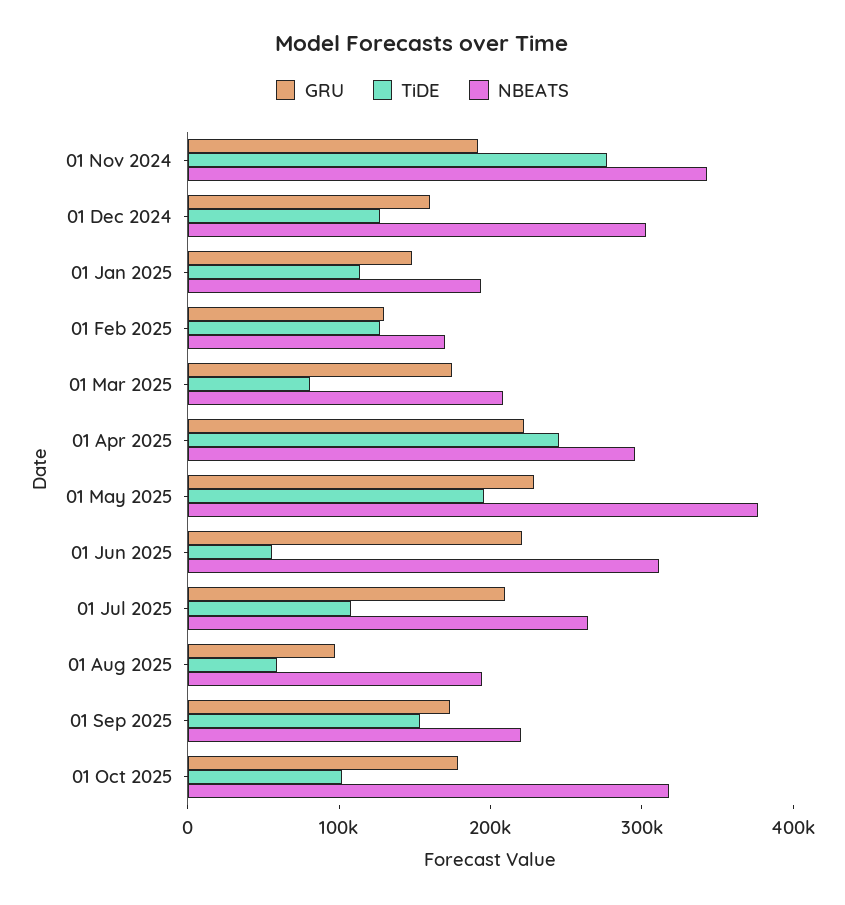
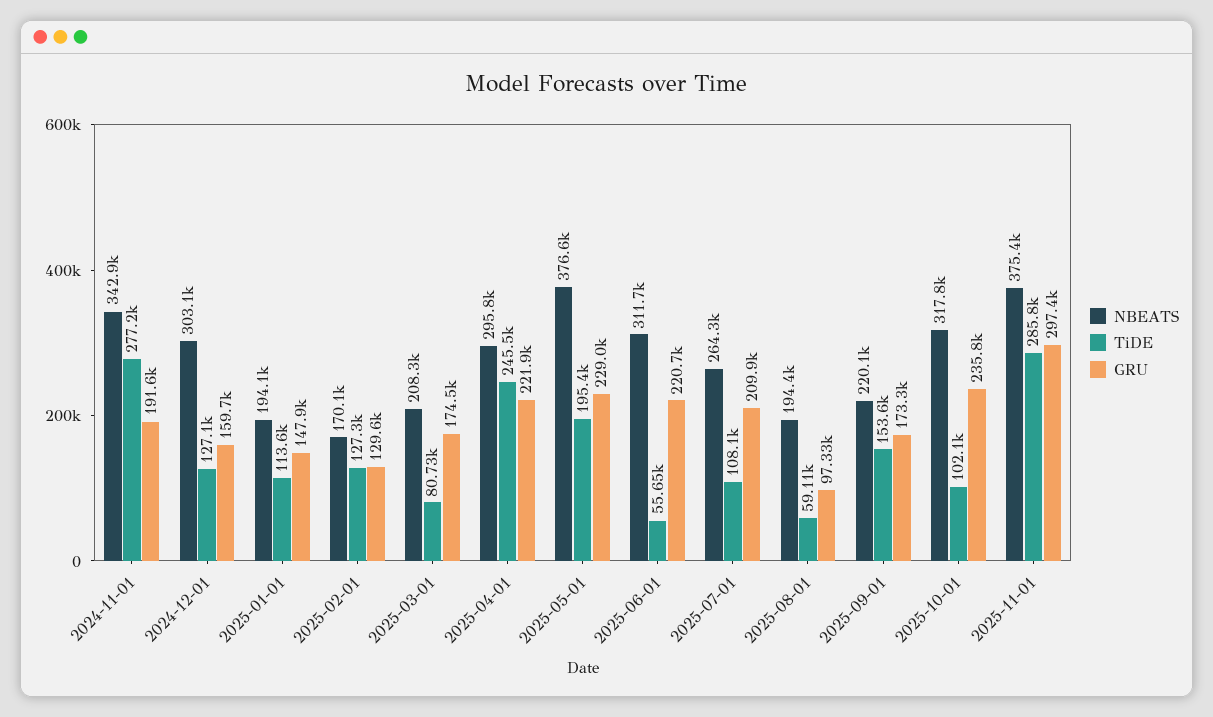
GRU, 01 Oct 2025: 180000 -> 235800
NBEATS, 2025-11-01: none -> 375400
TiDE, 2025-11-01: none -> 285800
GRU, 2025-11-01: none -> 297400

